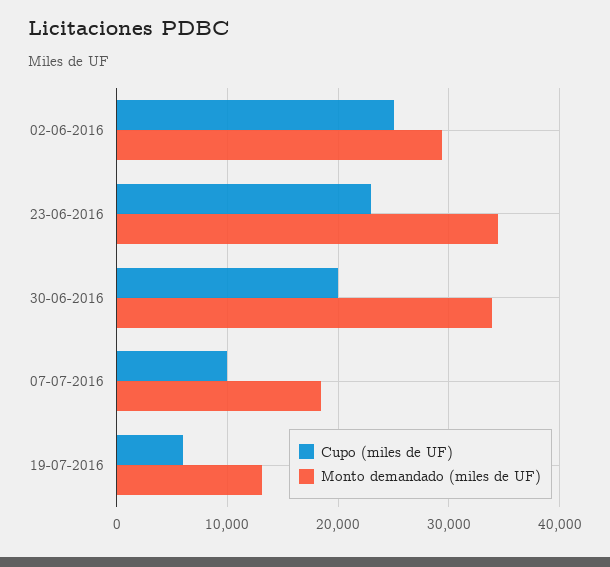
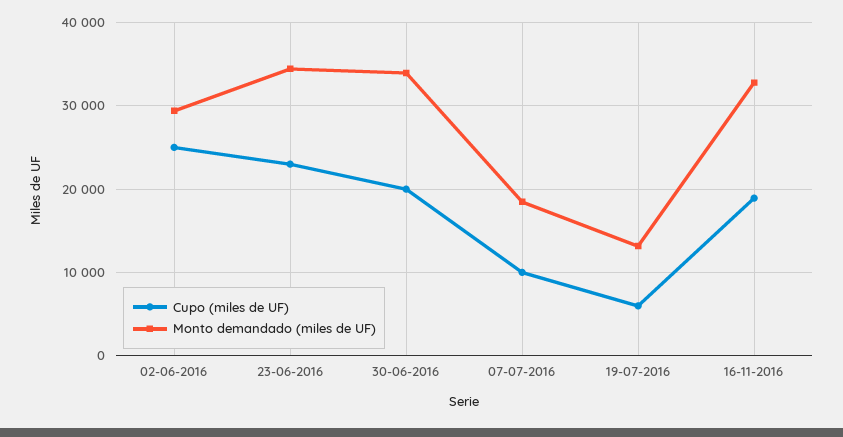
Cupo (miles de UF), 16-11-2016: none -> 19000
Monto demandado (miles de UF), 16-11-2016: none -> 33000

